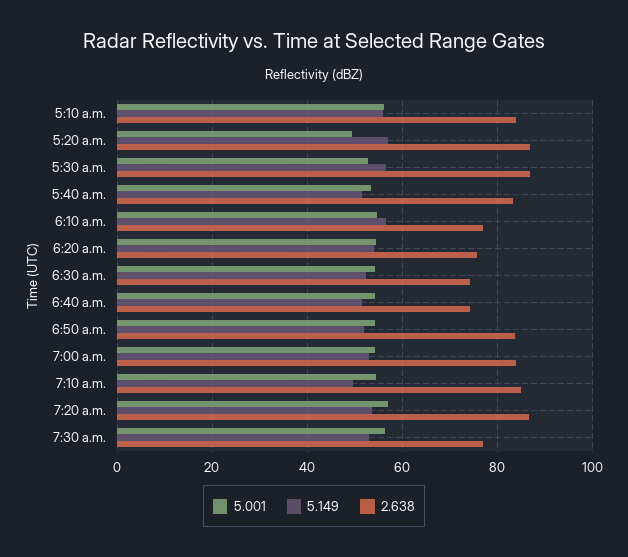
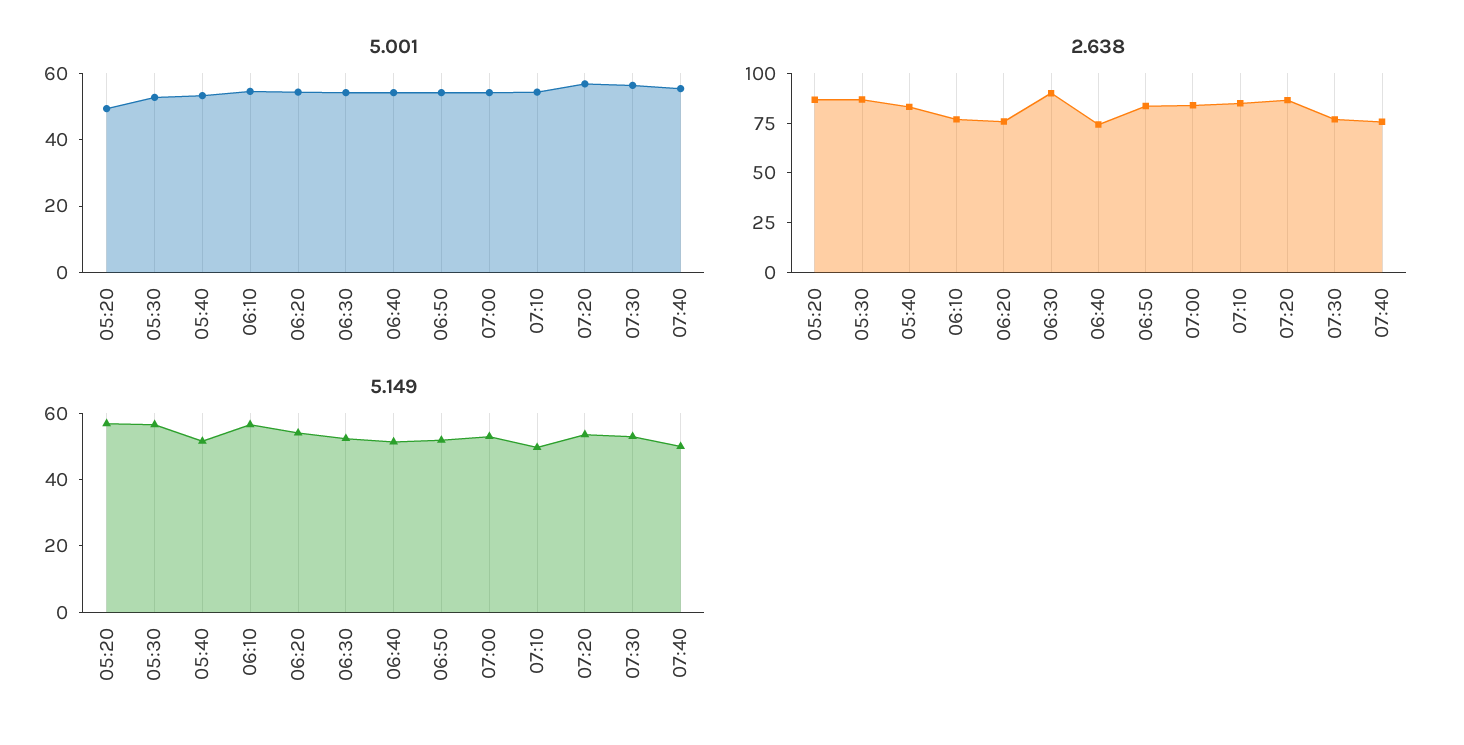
5.001, 5:10 a.m.: 56 -> none
5.149, 5:10 a.m.: 56 -> none
2.638, 5:10 a.m.: 84 -> none
2.638, 6:30 a.m.: 74 -> 90
5.001, 07:40: none -> 55
2.638, 07:40: none -> 75
5.149, 07:40: none -> 50

